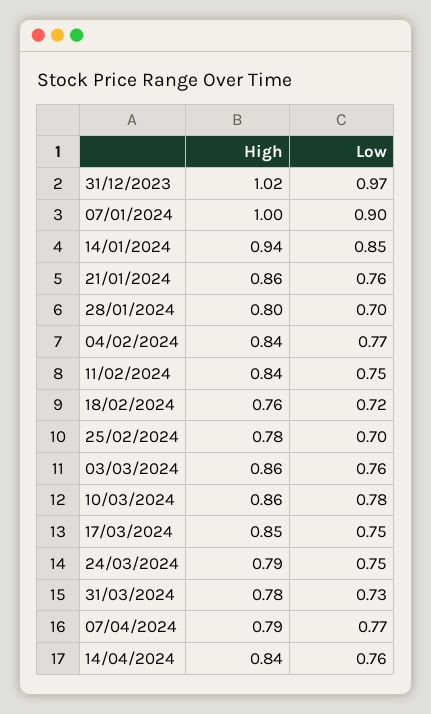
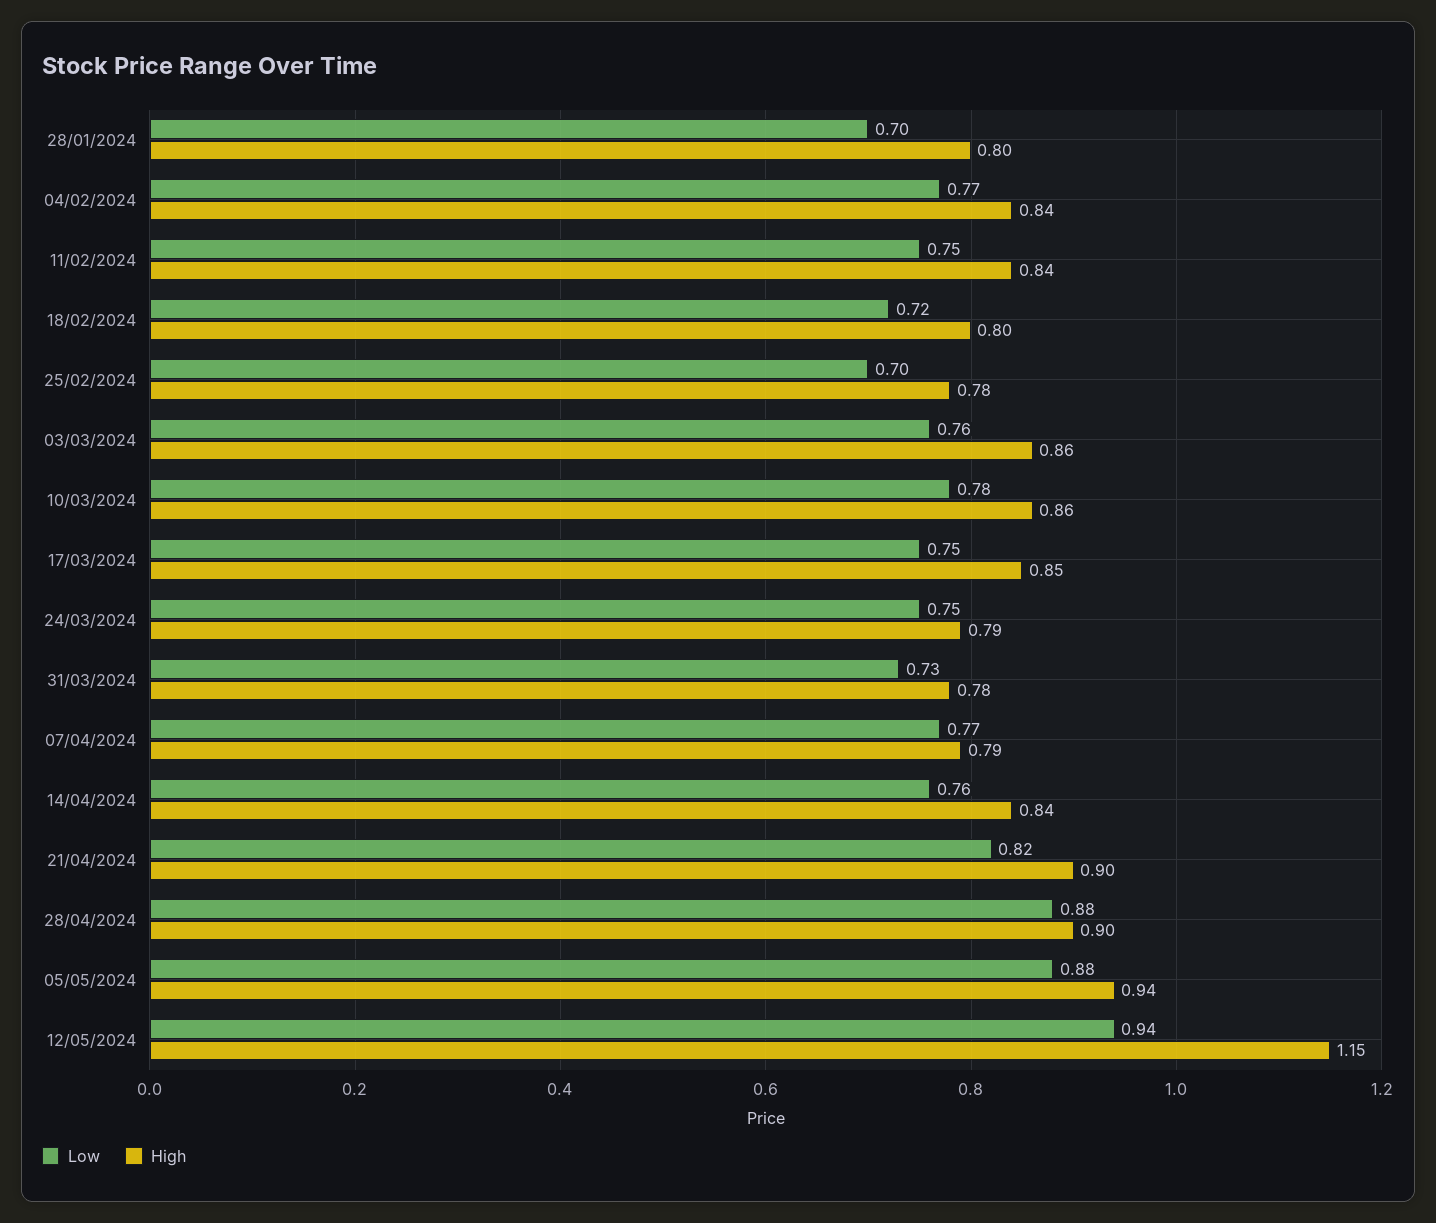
High, 31/12/2023: 1.02 -> none
Low, 31/12/2023: 0.97 -> none
High, 07/01/2024: 1 -> none
Low, 07/01/2024: 0.9 -> none
High, 14/01/2024: 0.94 -> none
Low, 14/01/2024: 0.85 -> none
High, 21/01/2024: 0.86 -> none
Low, 21/01/2024: 0.76 -> none
High, 18/02/2024: 0.76 -> 0.8
Low, 21/04/2024: none -> 0.82
High, 21/04/2024: none -> 0.9
Low, 28/04/2024: none -> 0.88
High, 28/04/2024: none -> 0.9
Low, 05/05/2024: none -> 0.88
High, 05/05/2024: none -> 0.94
Low, 12/05/2024: none -> 0.94
High, 12/05/2024: none -> 1.15

